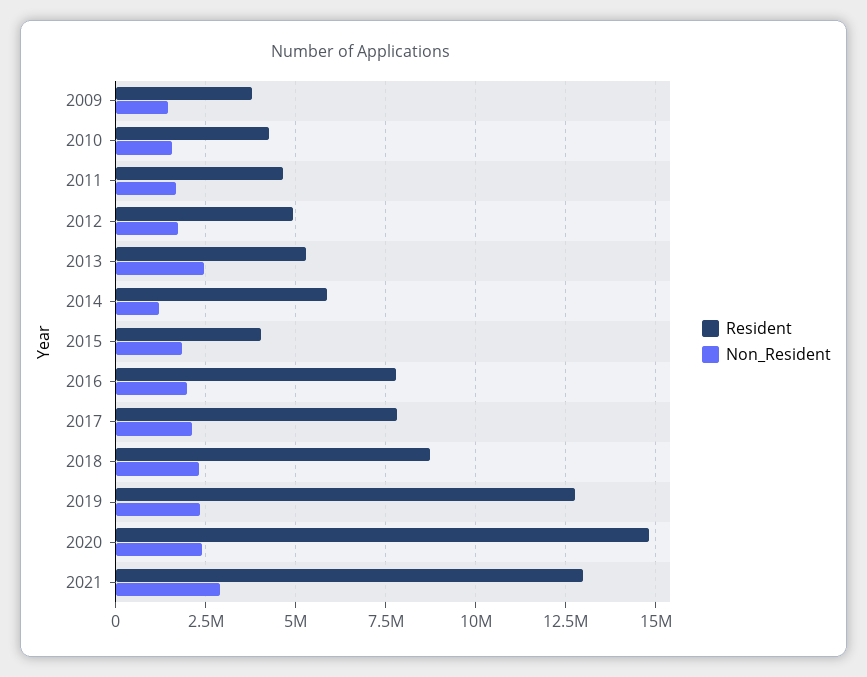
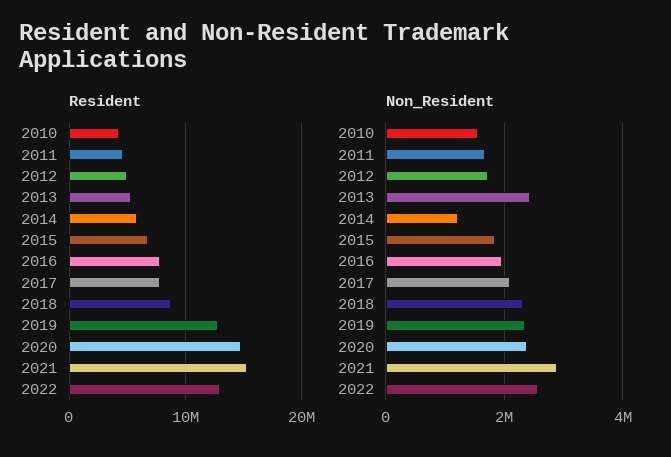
Resident, 2009: 3750000 -> none
Non_Resident, 2009: 1500000 -> none
Resident, 2015: 4000000 -> 7000000
Resident, 2021: 13000000 -> 15000000
Resident, 2022: none -> 13000000
Non_Resident, 2022: none -> 2600000

